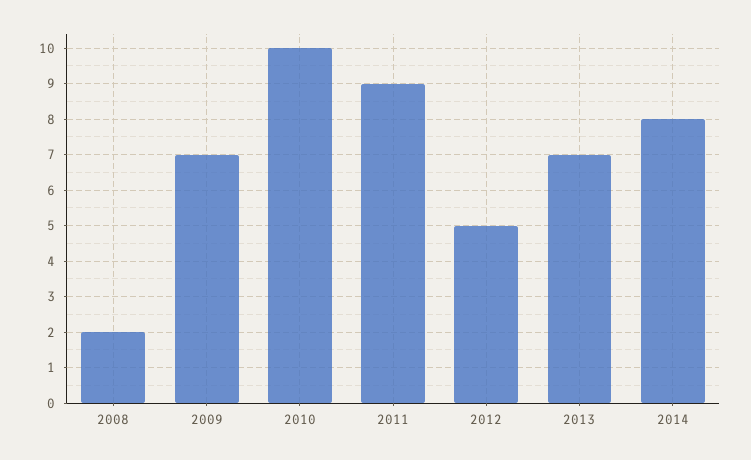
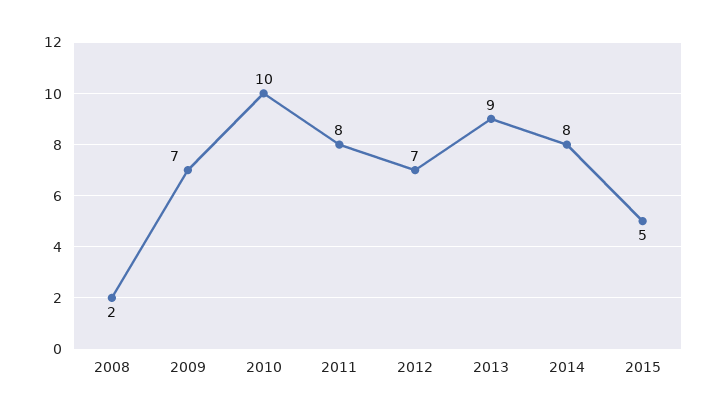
2011: 9 -> 8
2012: 5 -> 7
2013: 7 -> 9
2015: none -> 5

